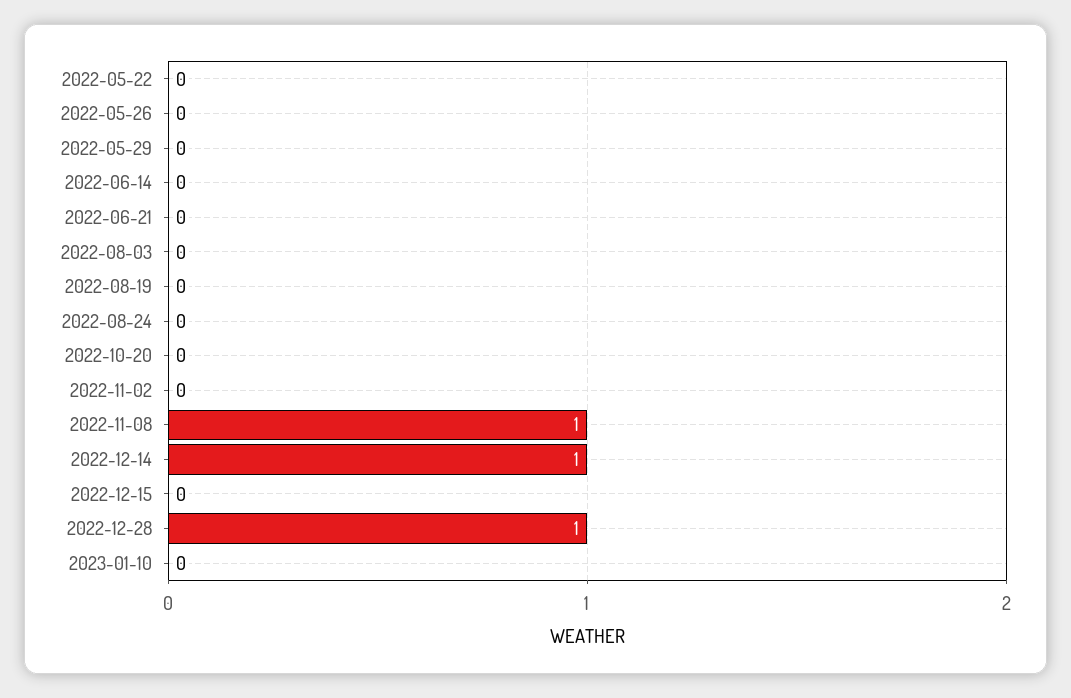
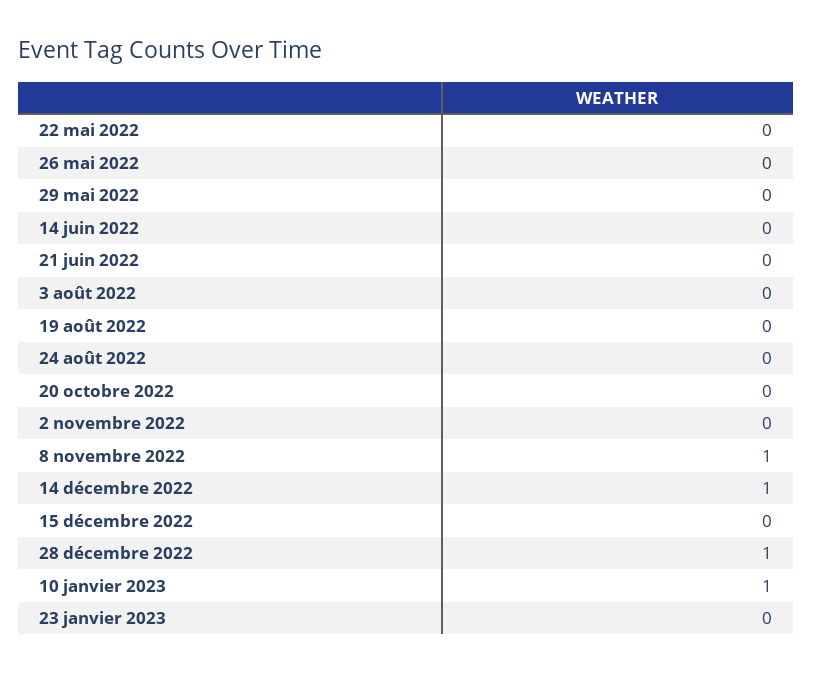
2023-01-10: 0 -> 1
23 janvier 2023: none -> 0

